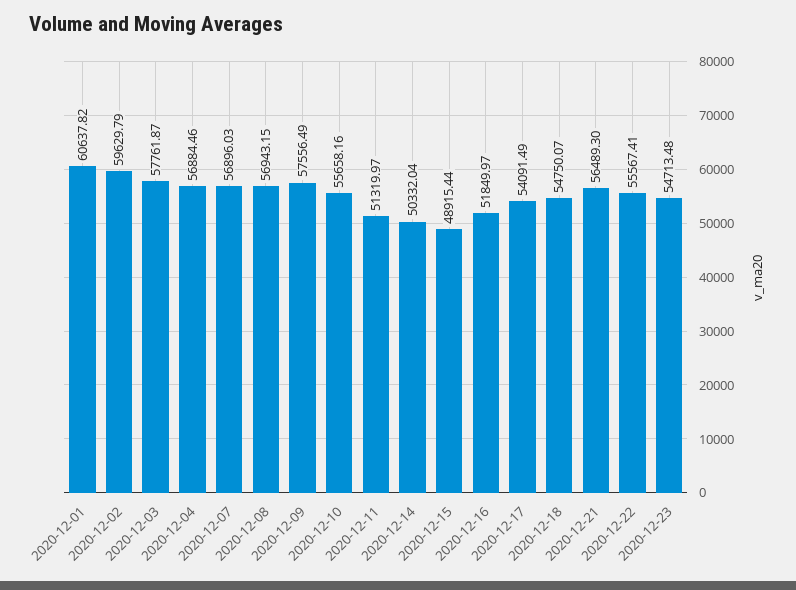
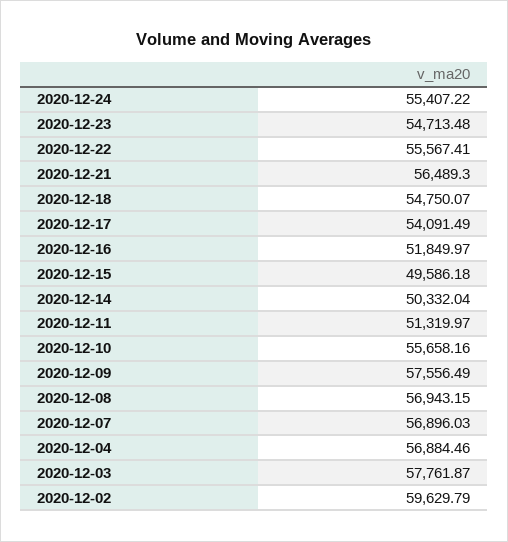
2020-12-01: 60637.82 -> none
2020-12-15: 48915.44 -> 49586.18
2020-12-24: none -> 55407.22

